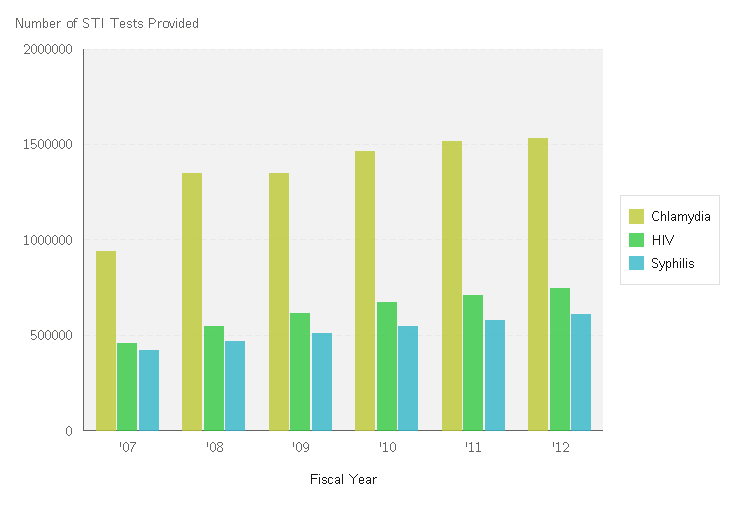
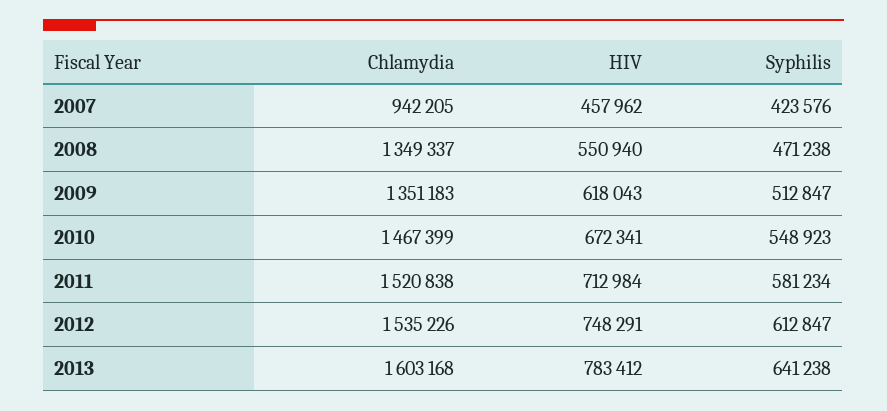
Chlamydia, 2013: none -> 1603168
HIV, 2013: none -> 783412
Syphilis, 2013: none -> 641238

